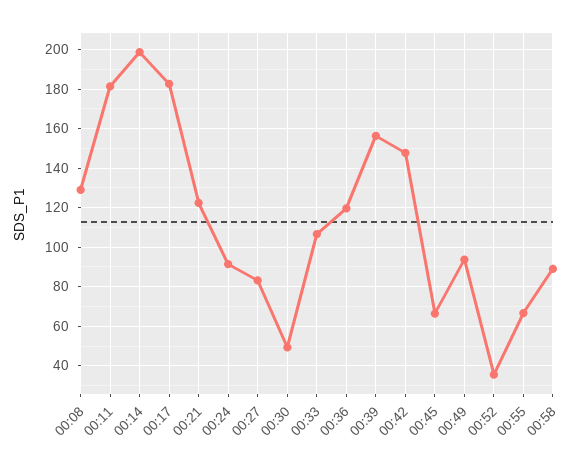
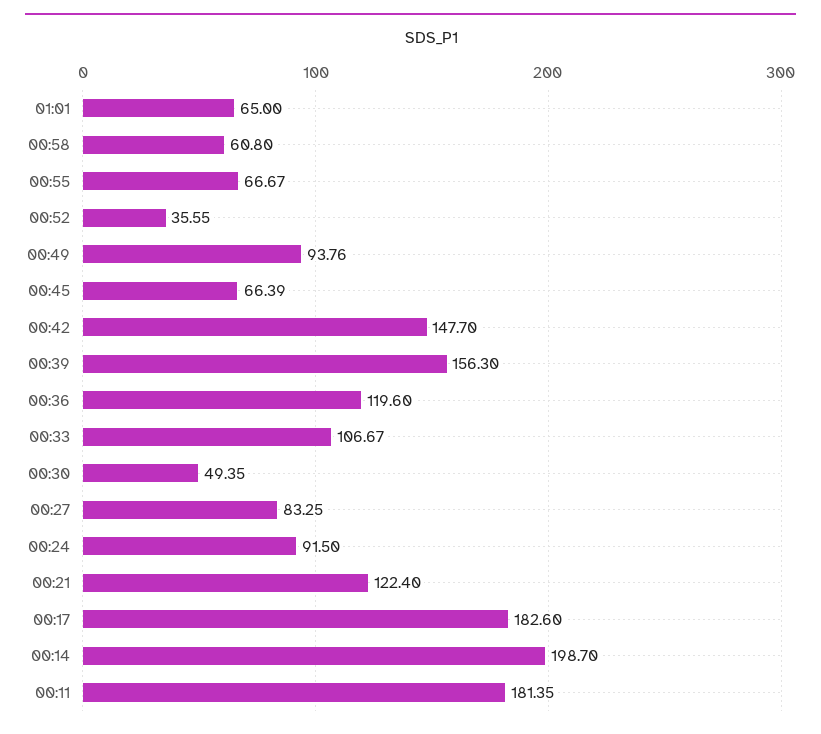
00:08: 130 -> none
00:58: 90 -> 60.8
01:01: none -> 65

